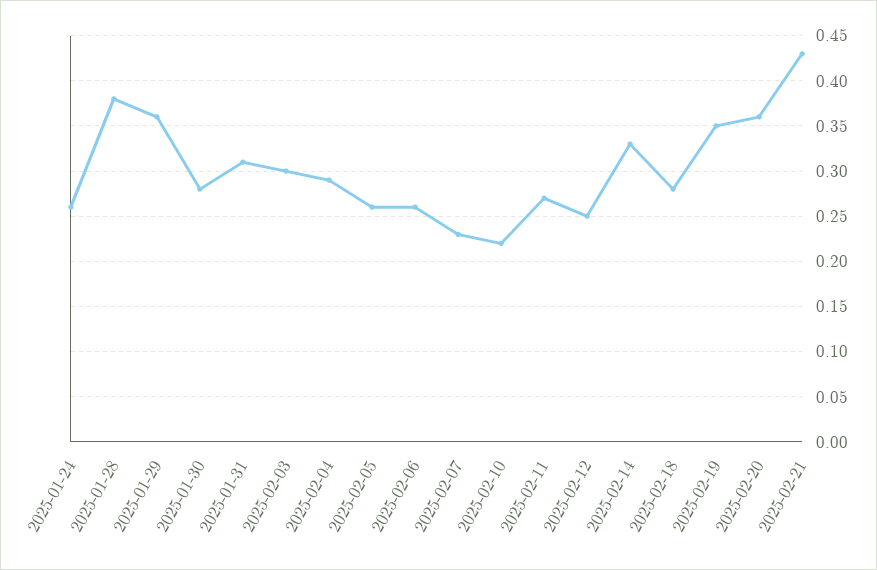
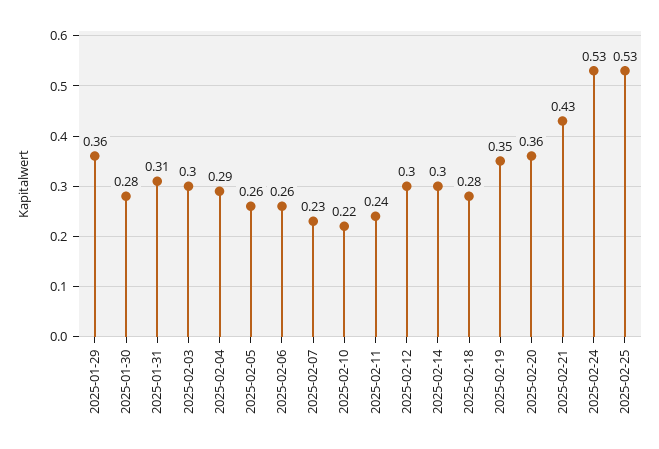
2025-01-24: 0.26 -> none
2025-01-28: 0.38 -> none
2025-02-11: 0.27 -> 0.24
2025-02-12: 0.25 -> 0.3
2025-02-14: 0.33 -> 0.3
2025-02-24: none -> 0.53
2025-02-25: none -> 0.53

